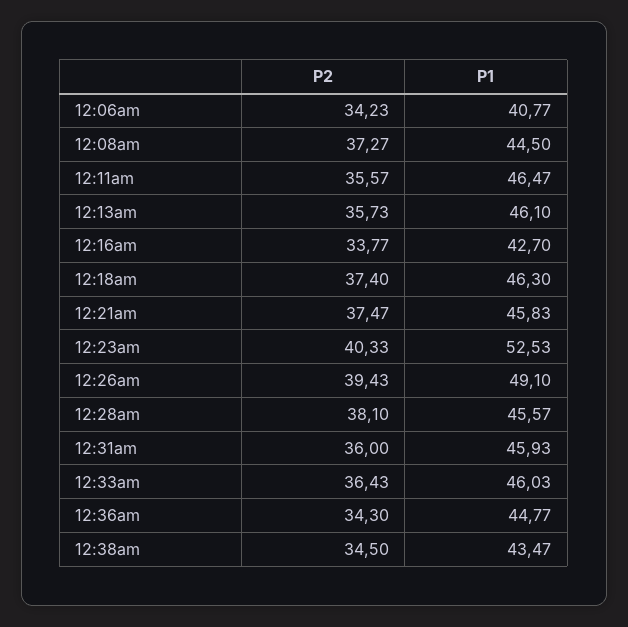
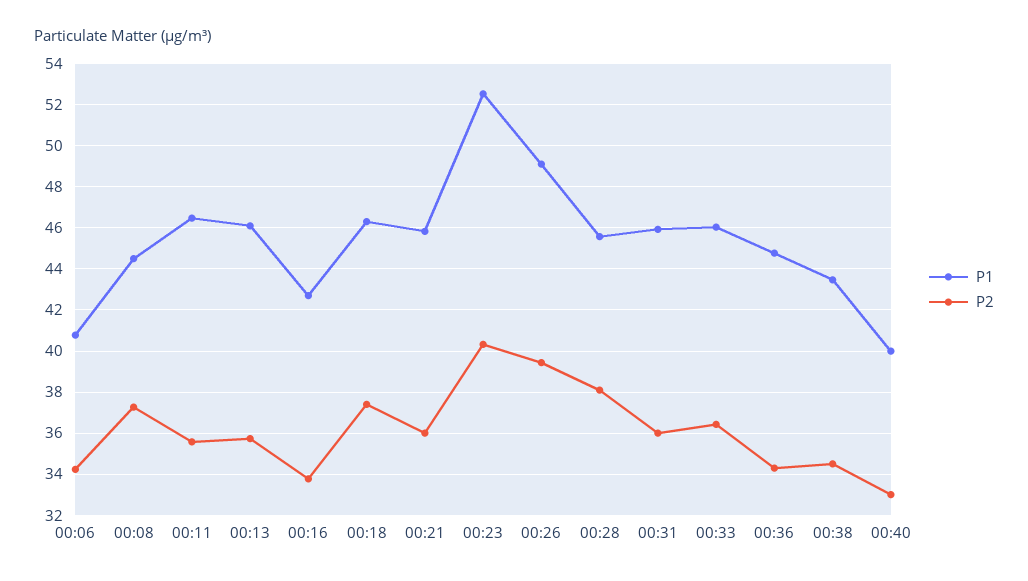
P2, 12:21am: 37.47 -> 36
P1, 00:40: none -> 40
P2, 00:40: none -> 33

